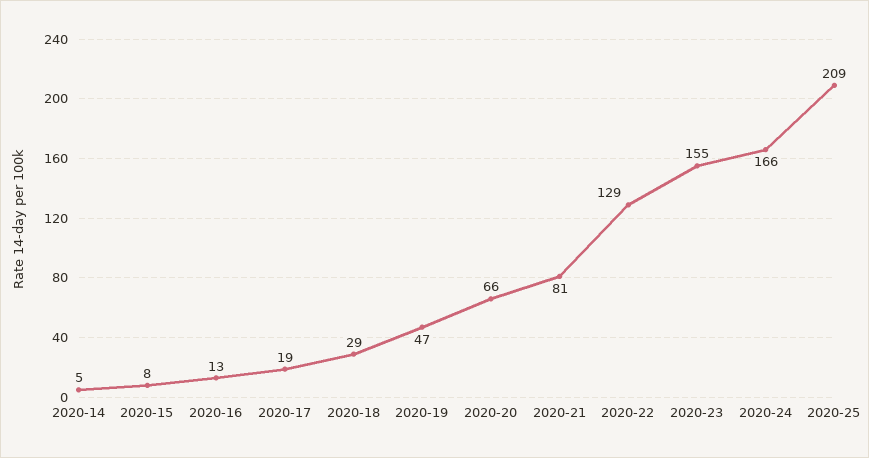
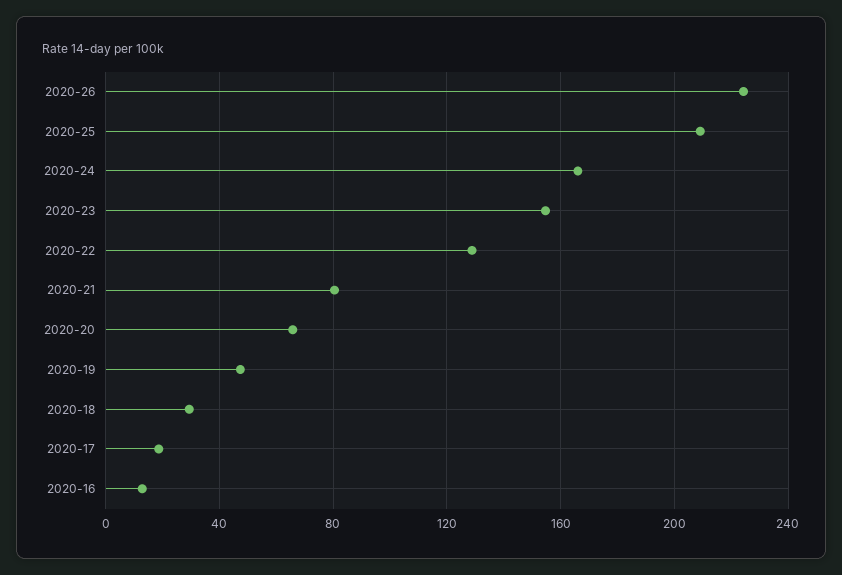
2020-14: 5 -> none
2020-15: 8 -> none
2020-26: none -> 225

